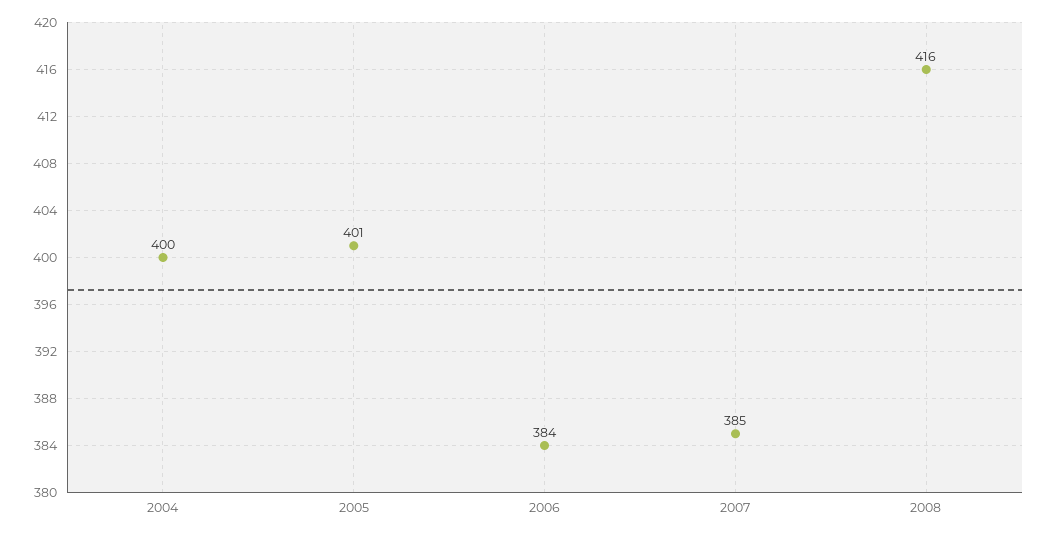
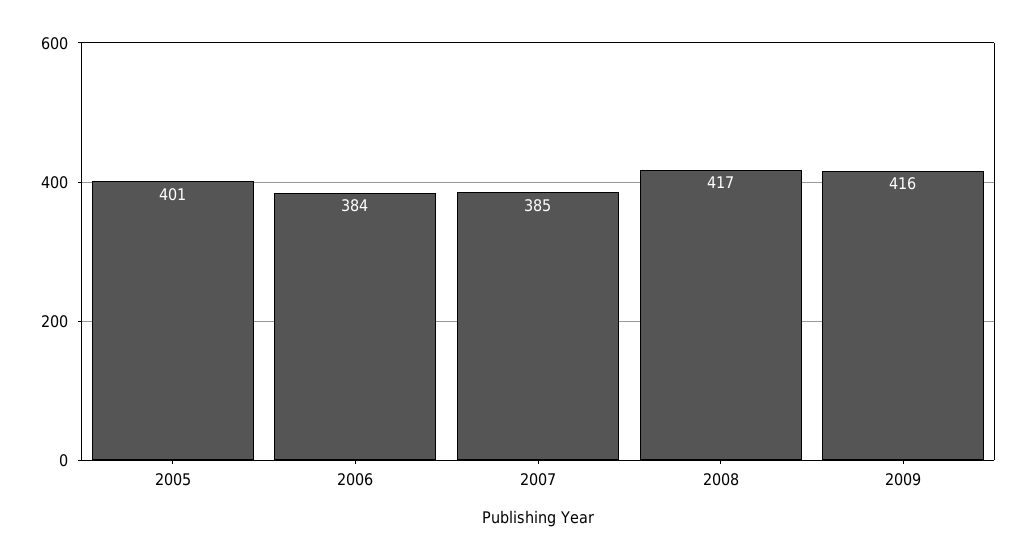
2004: 400 -> none
2008: 416 -> 417
2009: none -> 416

